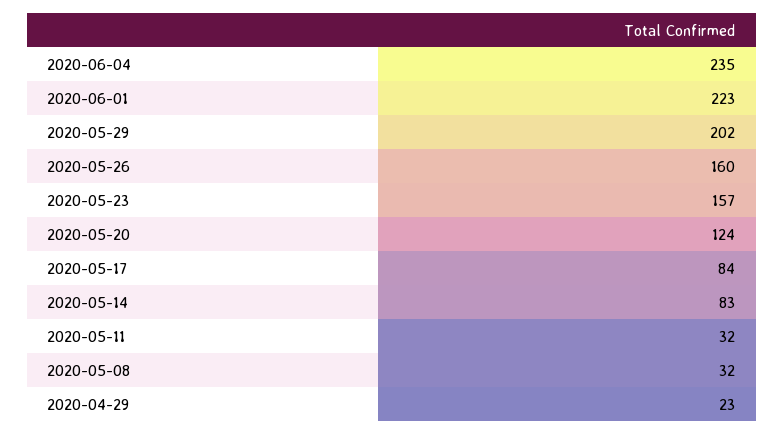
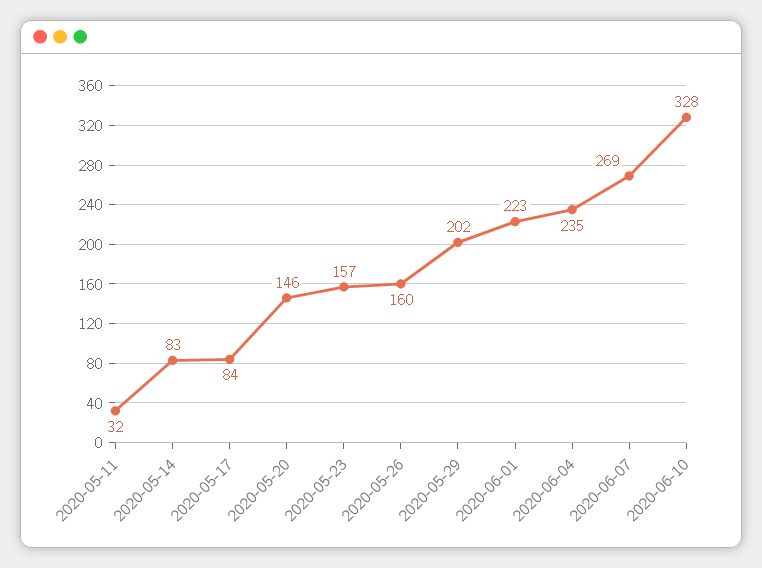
2020-05-20: 124 -> 146
2020-05-08: 32 -> none
2020-04-29: 23 -> none
2020-06-07: none -> 269
2020-06-10: none -> 328

